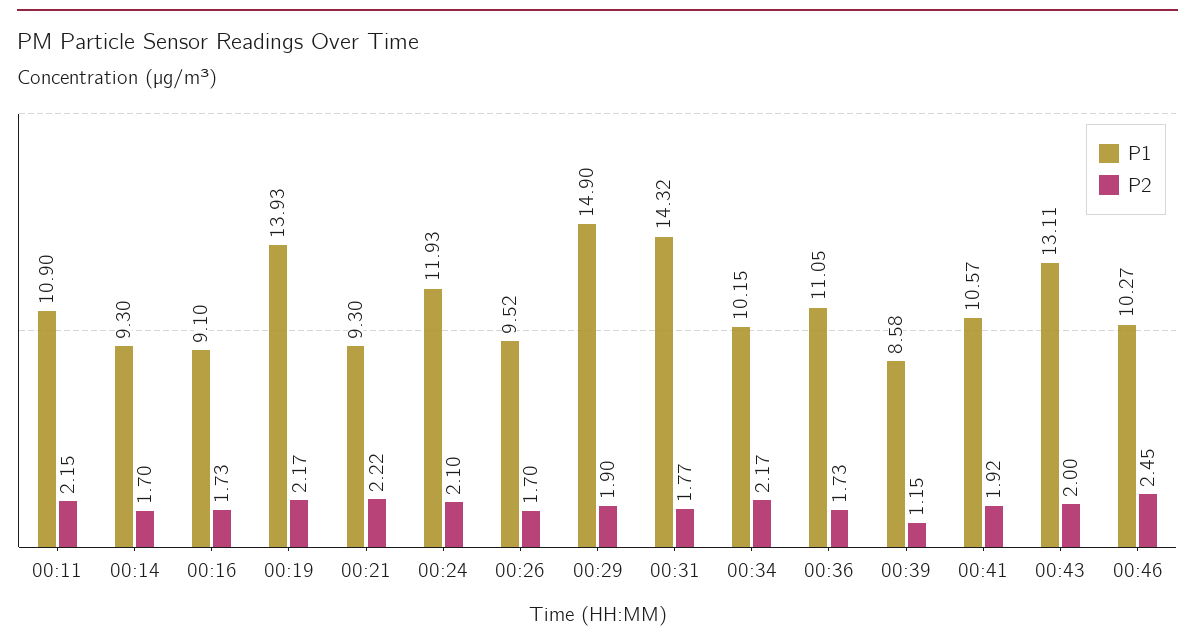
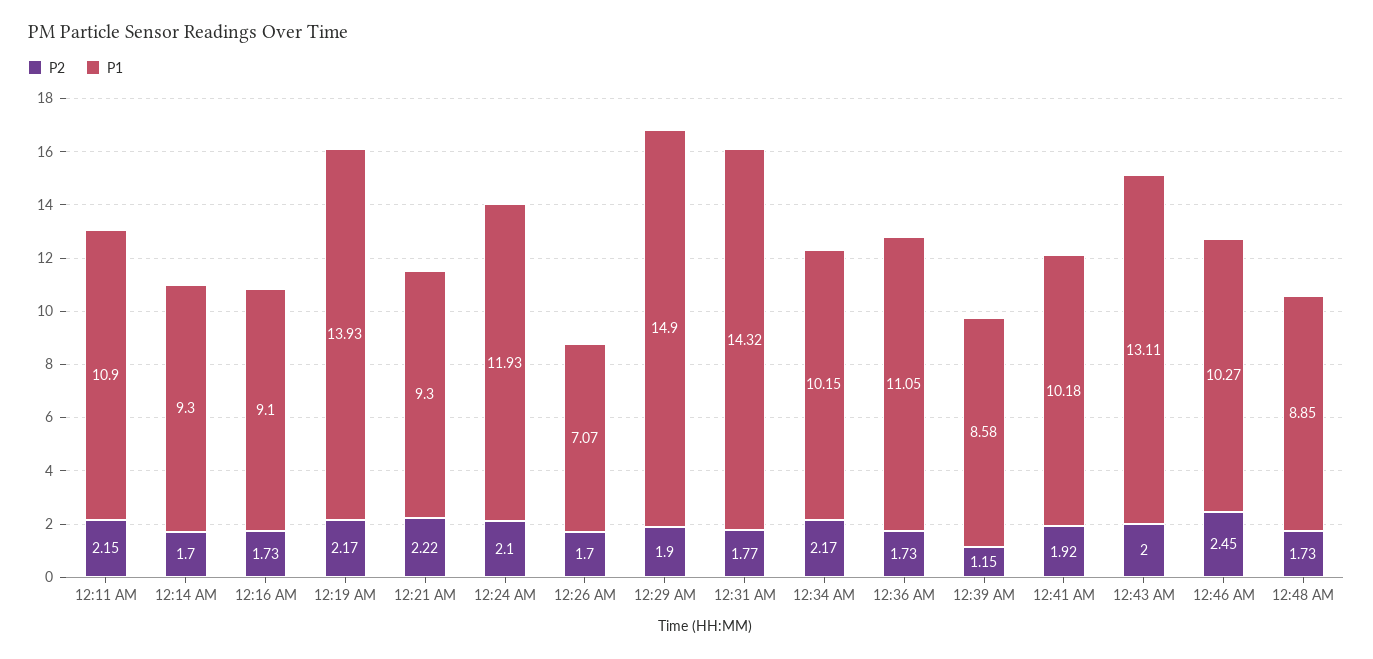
P1, 00:26: 9.52 -> 7.07
P1, 00:41: 10.57 -> 10.18
P2, 12:48 AM: none -> 1.73
P1, 12:48 AM: none -> 8.85

